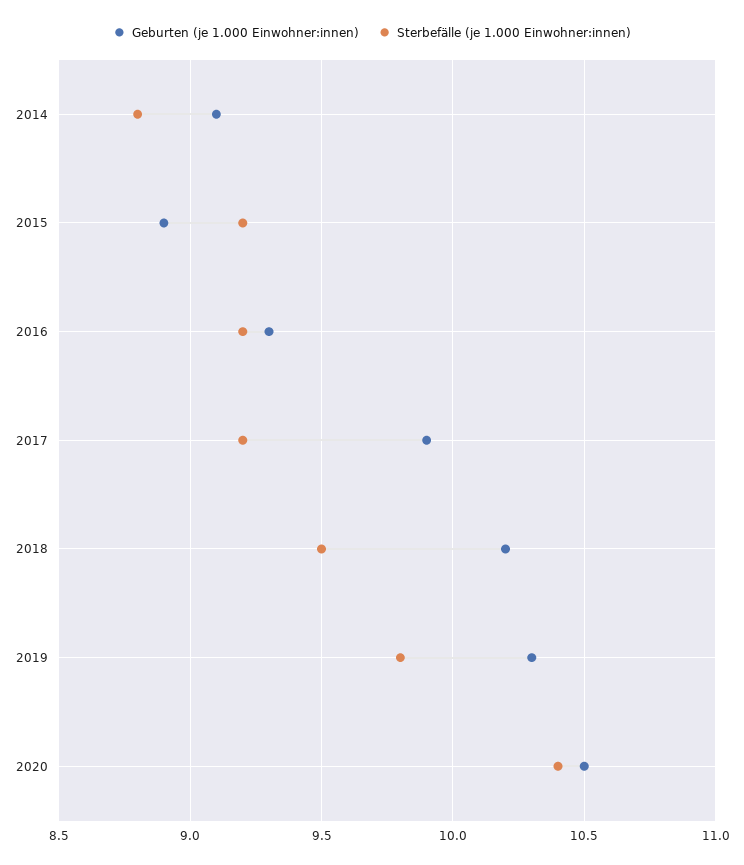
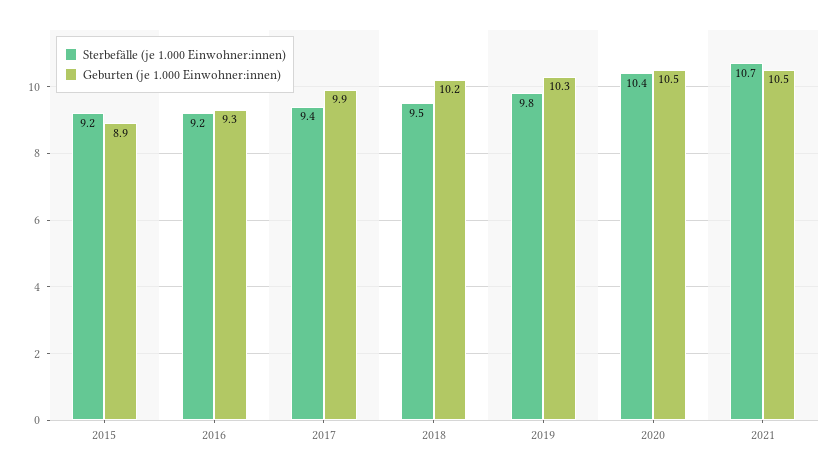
Geburten (je 1.000 Einwohner:innen), 2014: 9.1 -> none
Sterbefälle (je 1.000 Einwohner:innen), 2014: 8.8 -> none
Sterbefälle (je 1.000 Einwohner:innen), 2017: 9.2 -> 9.4
Sterbefälle (je 1.000 Einwohner:innen), 2021: none -> 10.7
Geburten (je 1.000 Einwohner:innen), 2021: none -> 10.5

